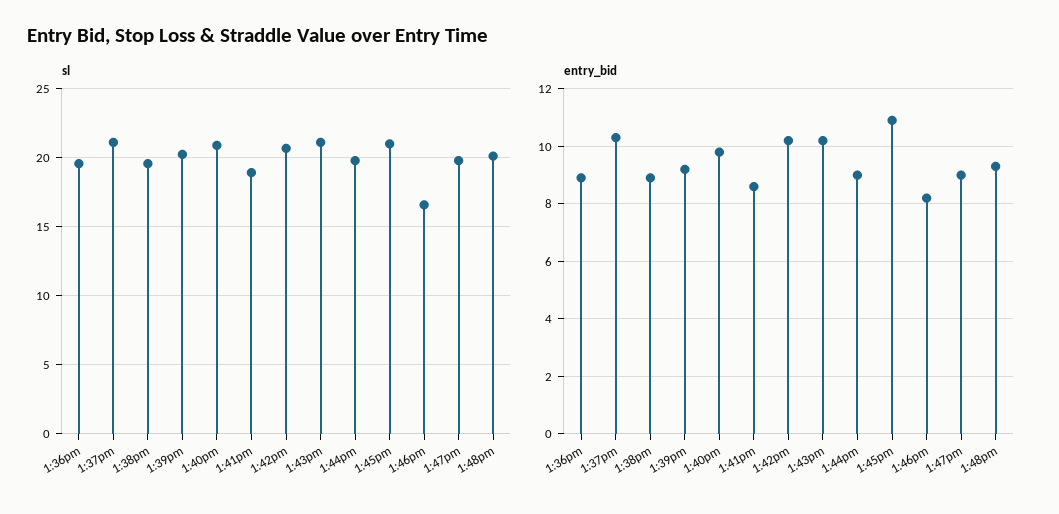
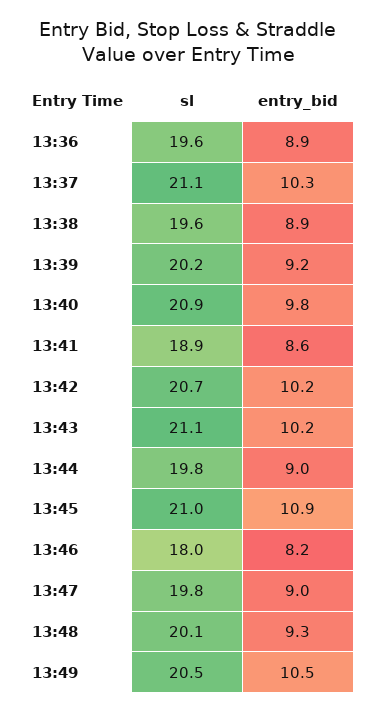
sl, 1:46pm: 16.5 -> 18
sl, 13:49: none -> 20.5
entry_bid, 13:49: none -> 10.5

